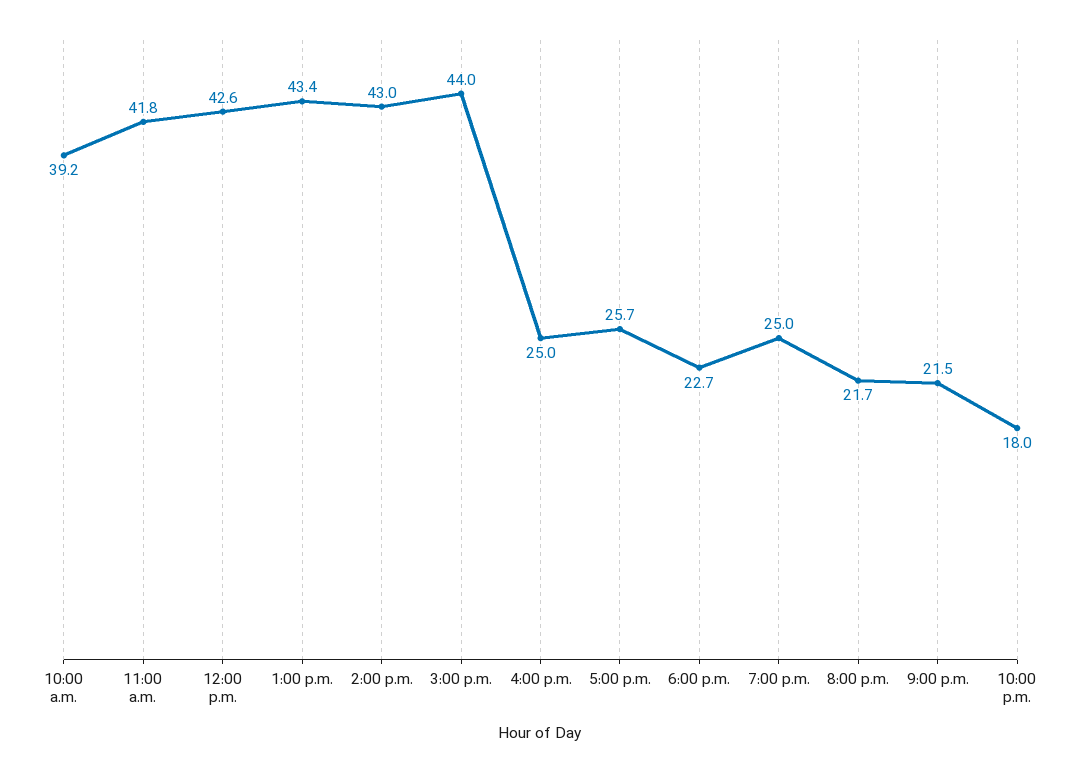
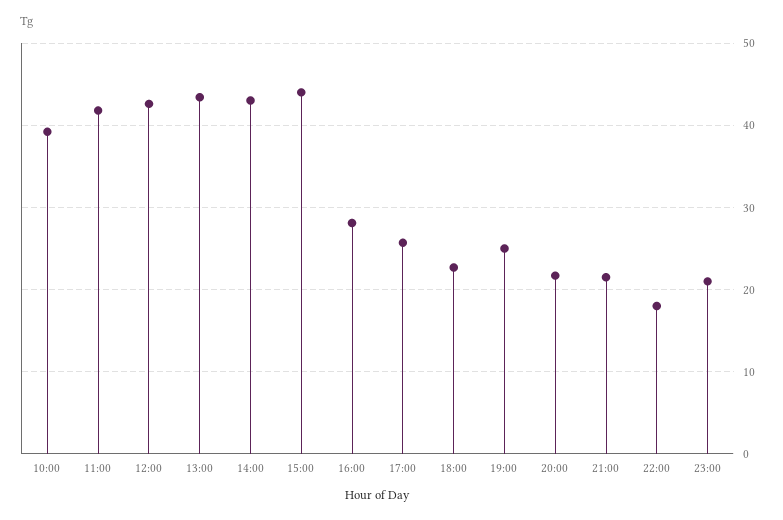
4:00 p.m.: 25 -> 28
23:00: none -> 21

